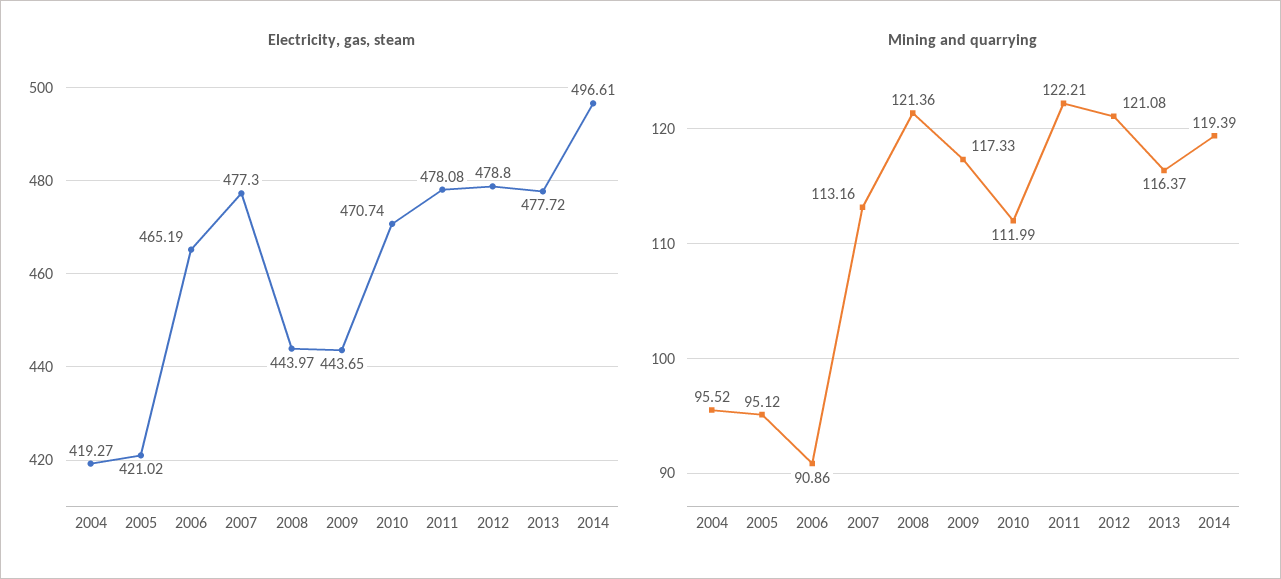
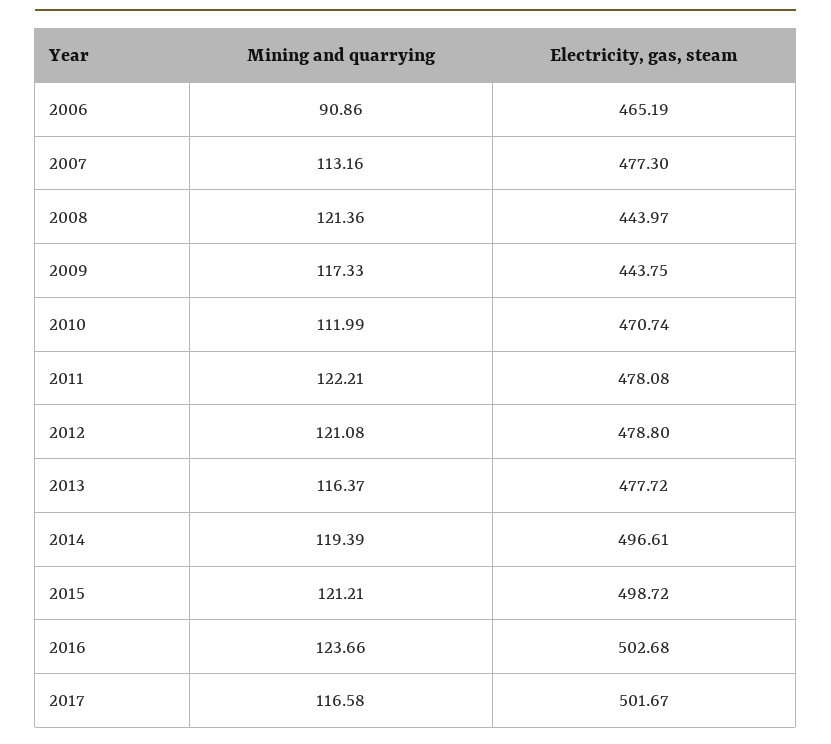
Electricity, gas, steam, 2004: 419.27 -> none
Electricity, gas, steam, 2005: 421.02 -> none
Electricity, gas, steam, 2009: 443.65 -> 443.75
Mining and quarrying, 2004: 95.52 -> none
Mining and quarrying, 2005: 95.12 -> none
Mining and quarrying, 2015: none -> 121.21
Electricity, gas, steam, 2015: none -> 498.72
Mining and quarrying, 2016: none -> 123.66
Electricity, gas, steam, 2016: none -> 502.68
Mining and quarrying, 2017: none -> 116.58
Electricity, gas, steam, 2017: none -> 501.67

